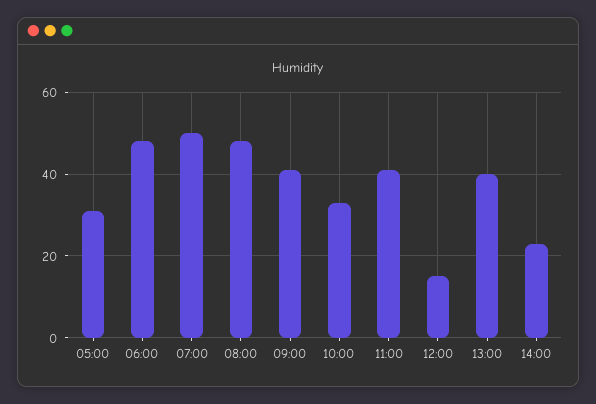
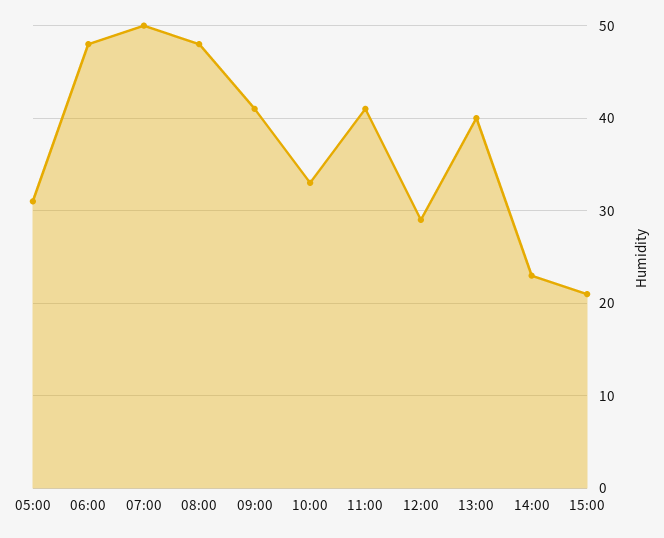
12:00: 15 -> 29
15:00: none -> 21

